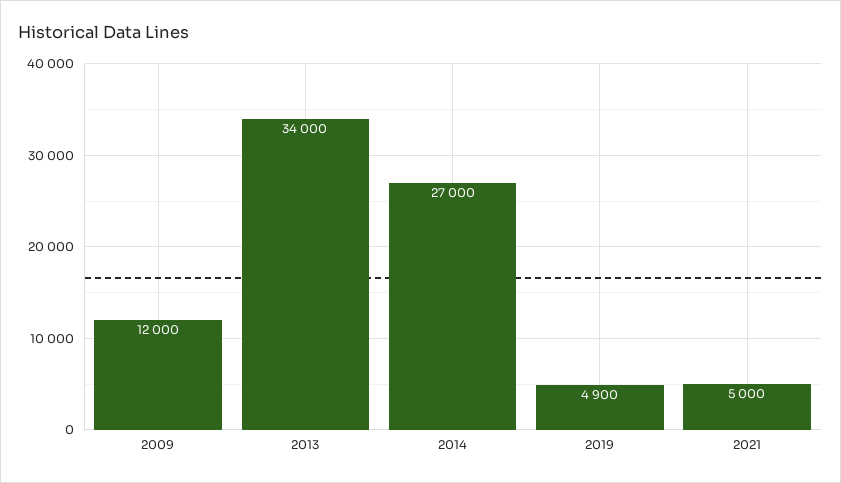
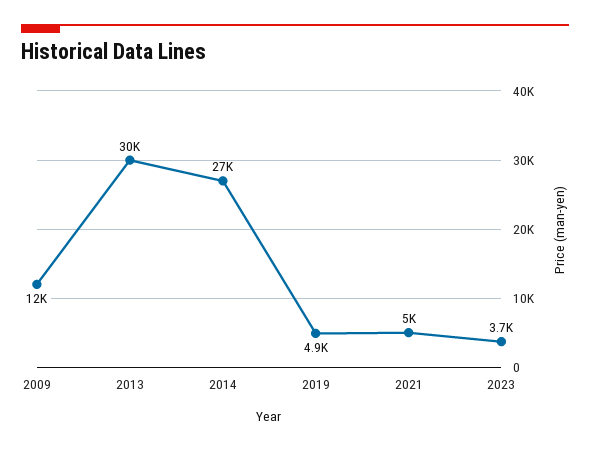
2013: 34000 -> 30000
2023: none -> 3700

